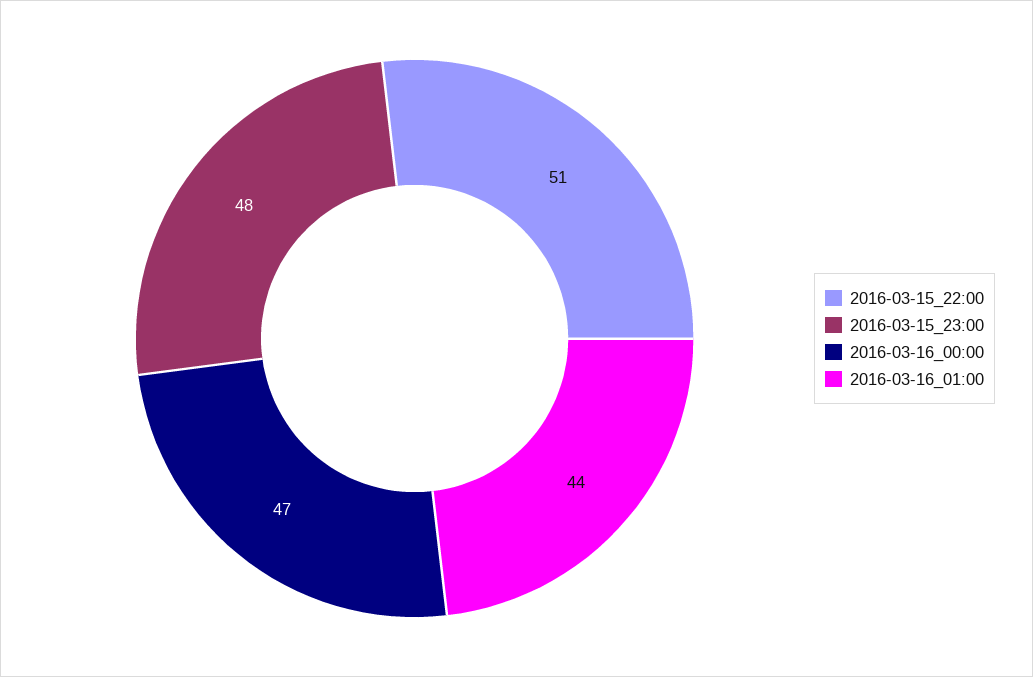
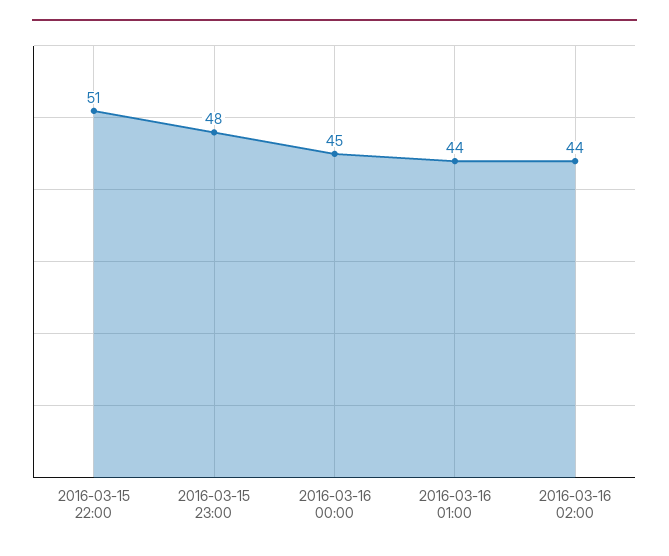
2016-03-16_00:00: 47 -> 45
2016-03-16 02:00: none -> 44

